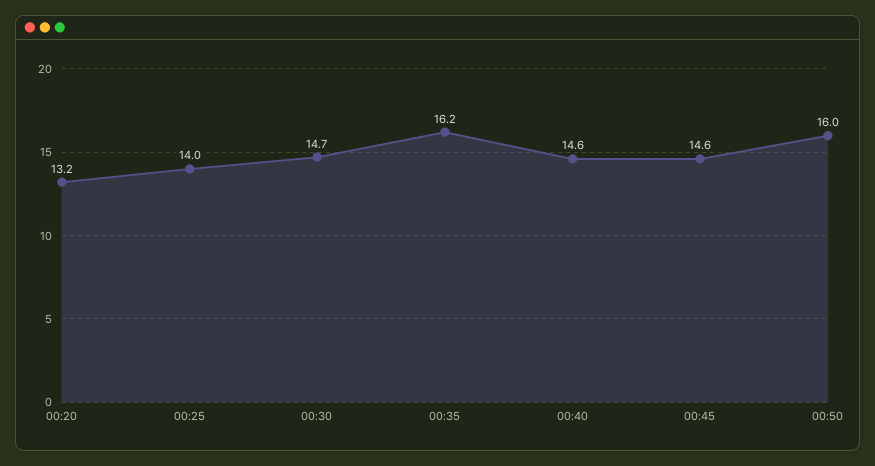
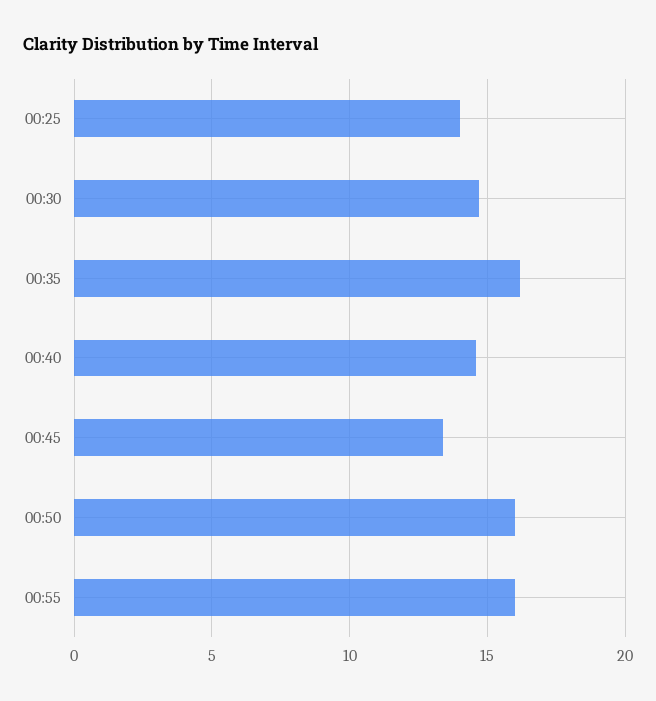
00:20: 13.2 -> none
00:45: 14.6 -> 13.5
00:55: none -> 16

